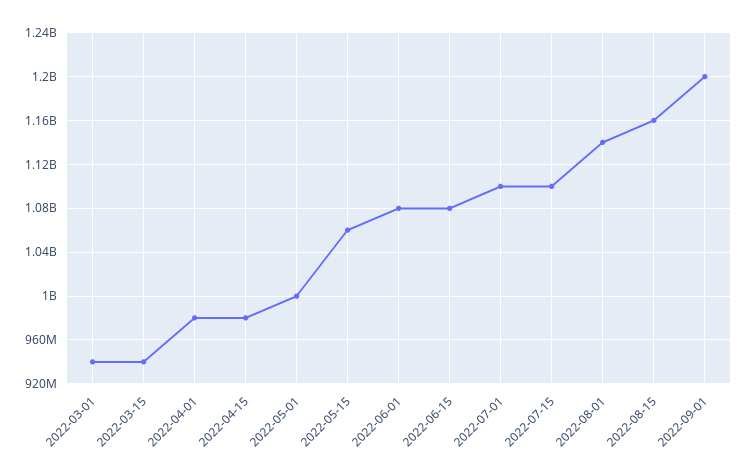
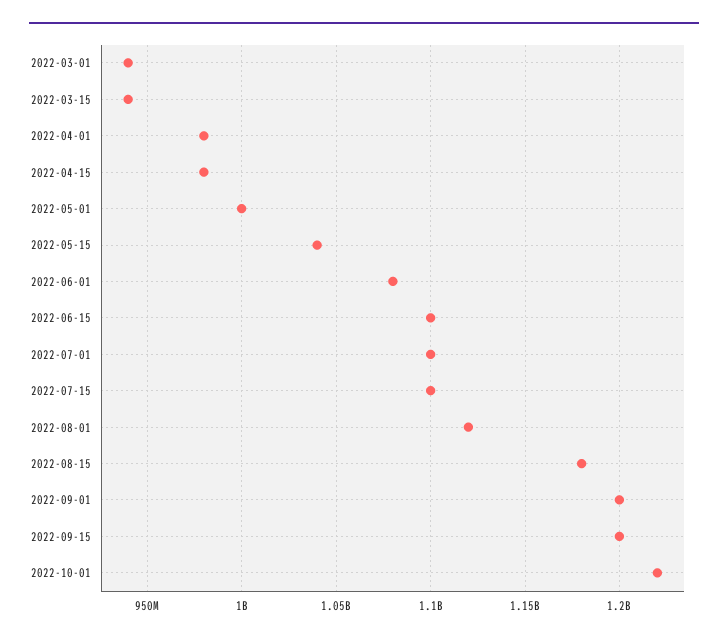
2022-05-15: 1060000000 -> 1040000000
2022-06-15: 1080000000 -> 1100000000
2022-08-01: 1140000000 -> 1120000000
2022-08-15: 1160000000 -> 1180000000
2022-09-15: none -> 1200000000
2022-10-01: none -> 1220000000

